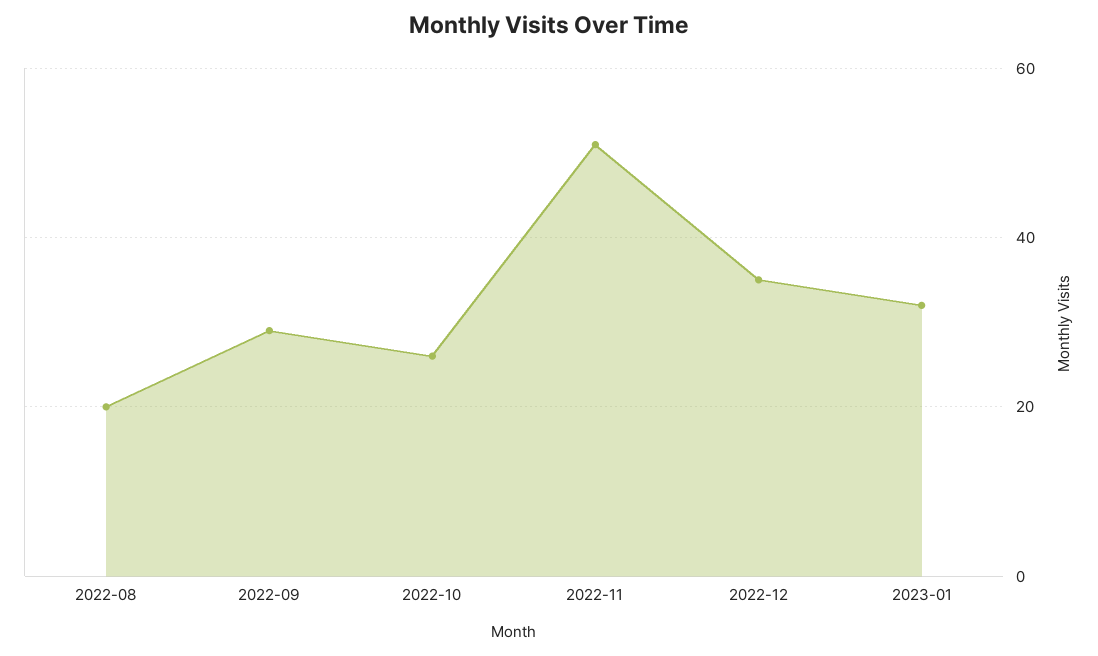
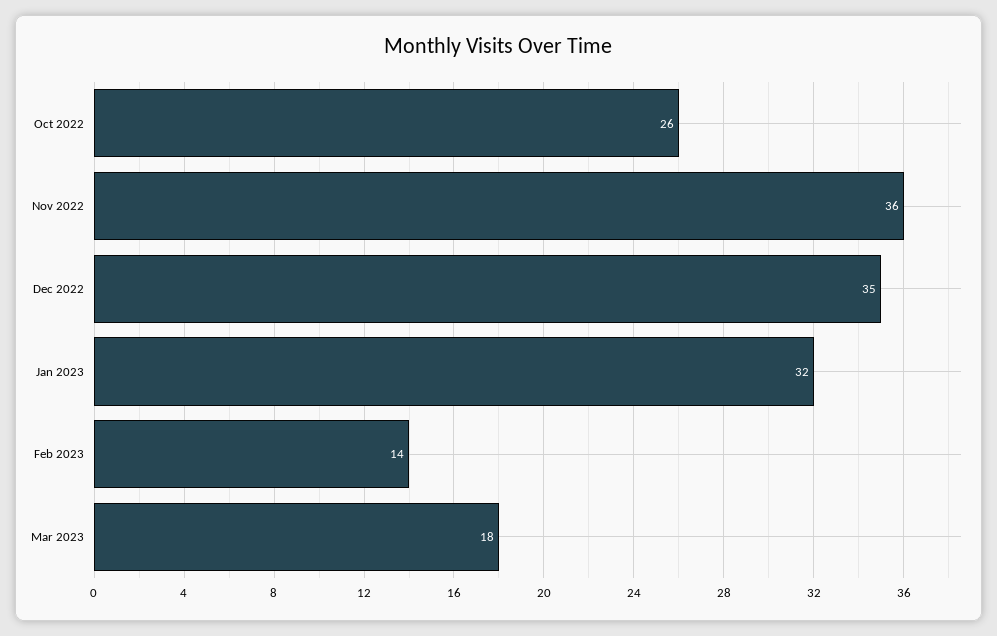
2022-08: 20 -> none
2022-09: 30 -> none
2022-11: 50 -> 36
Feb 2023: none -> 14
Mar 2023: none -> 18

